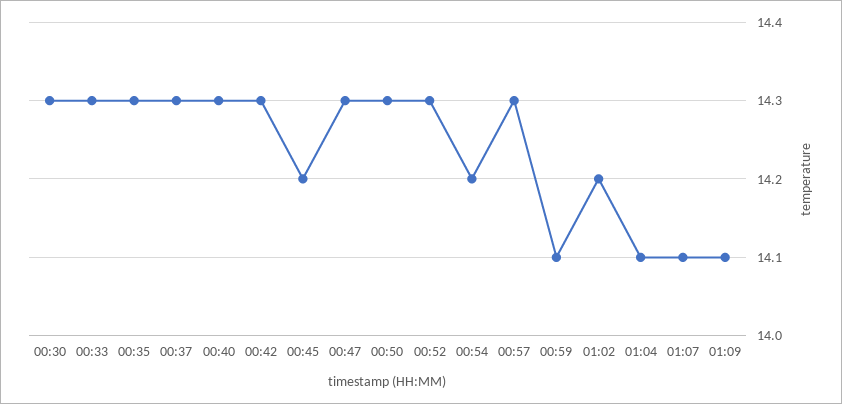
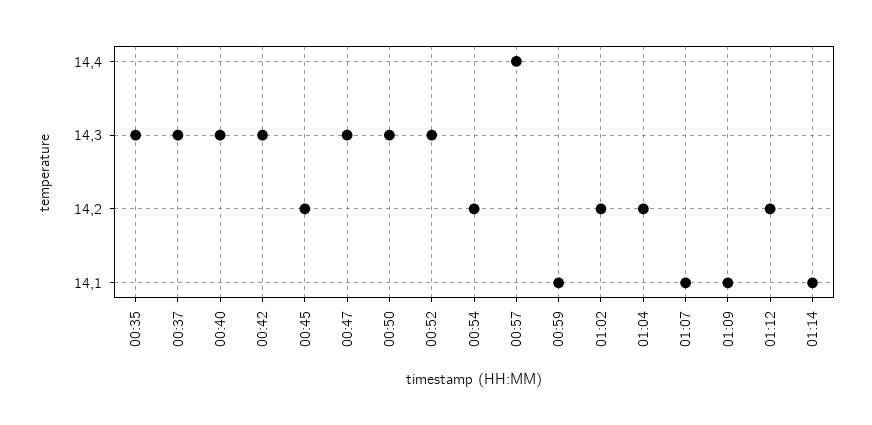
00:30: 14.3 -> none
00:33: 14.3 -> none
00:57: 14.3 -> 14.4
01:04: 14.1 -> 14.2
01:12: none -> 14.2
01:14: none -> 14.1

